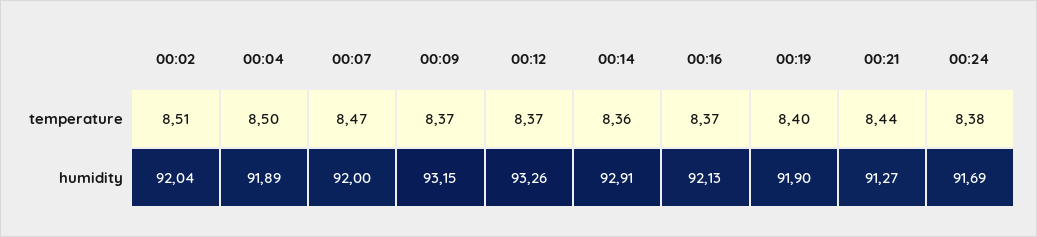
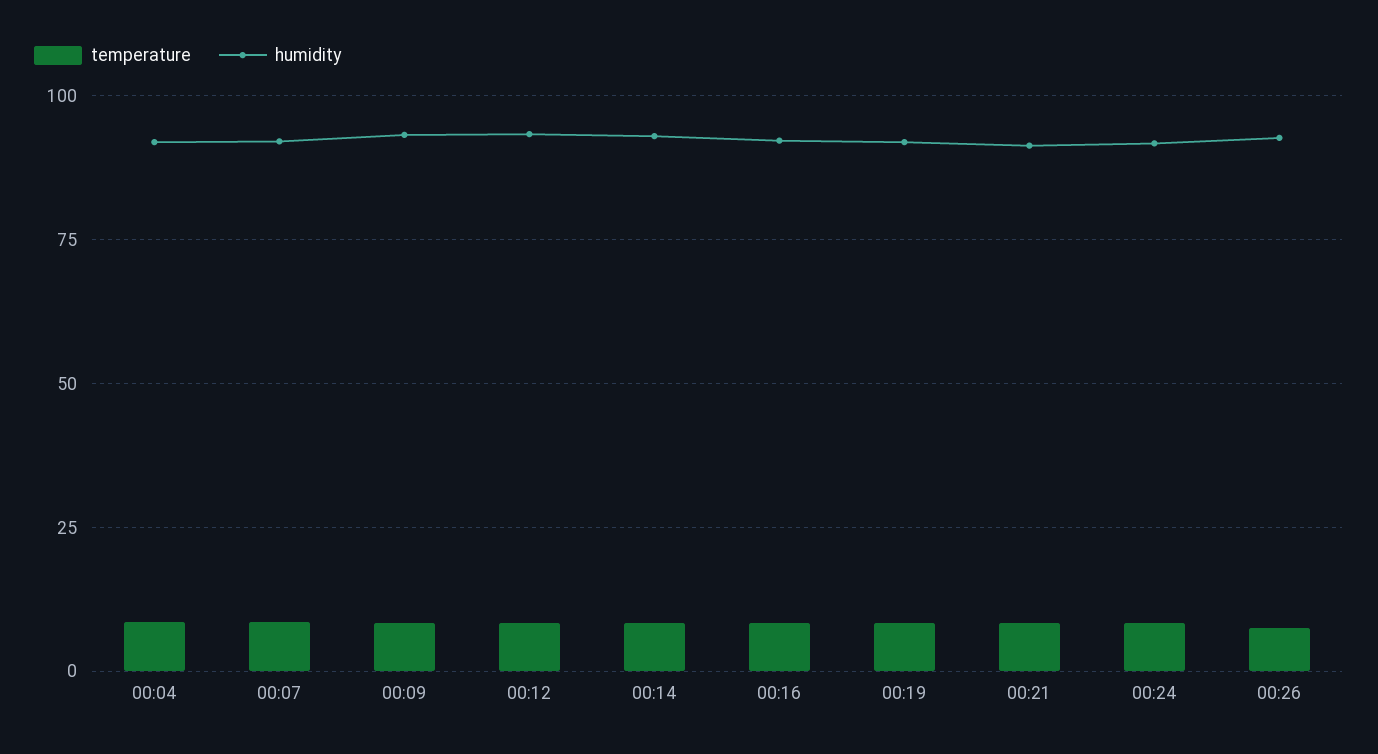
temperature, 00:02: 8.51 -> none
humidity, 00:02: 92.04 -> none
temperature, 00:26: none -> 7.5
humidity, 00:26: none -> 92.5

